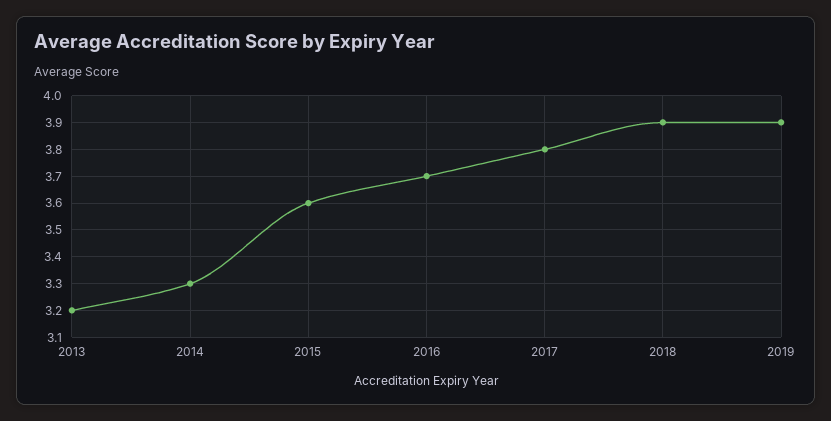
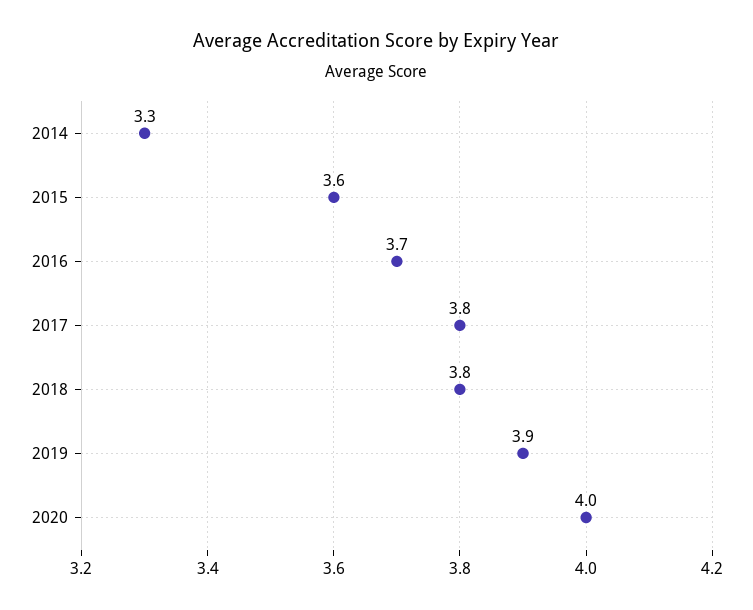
2013: 3.2 -> none
2018: 3.9 -> 3.8
2020: none -> 4

